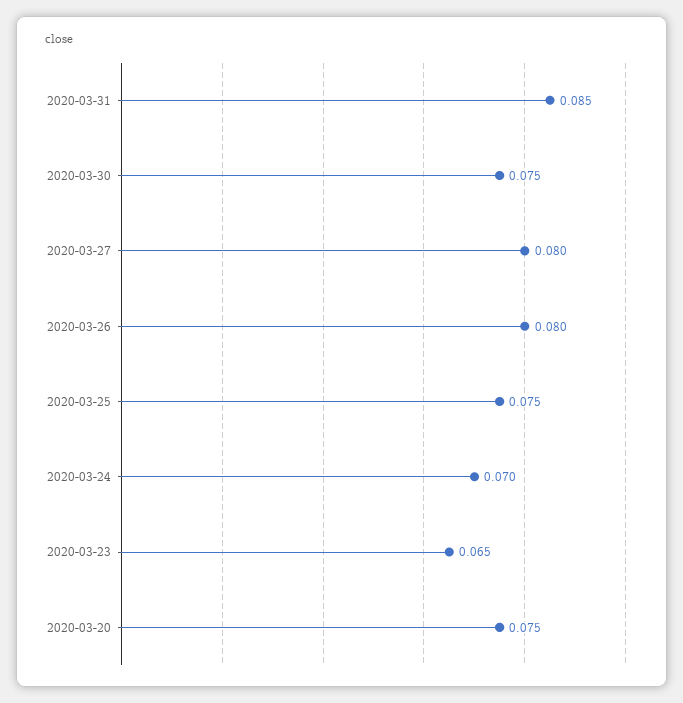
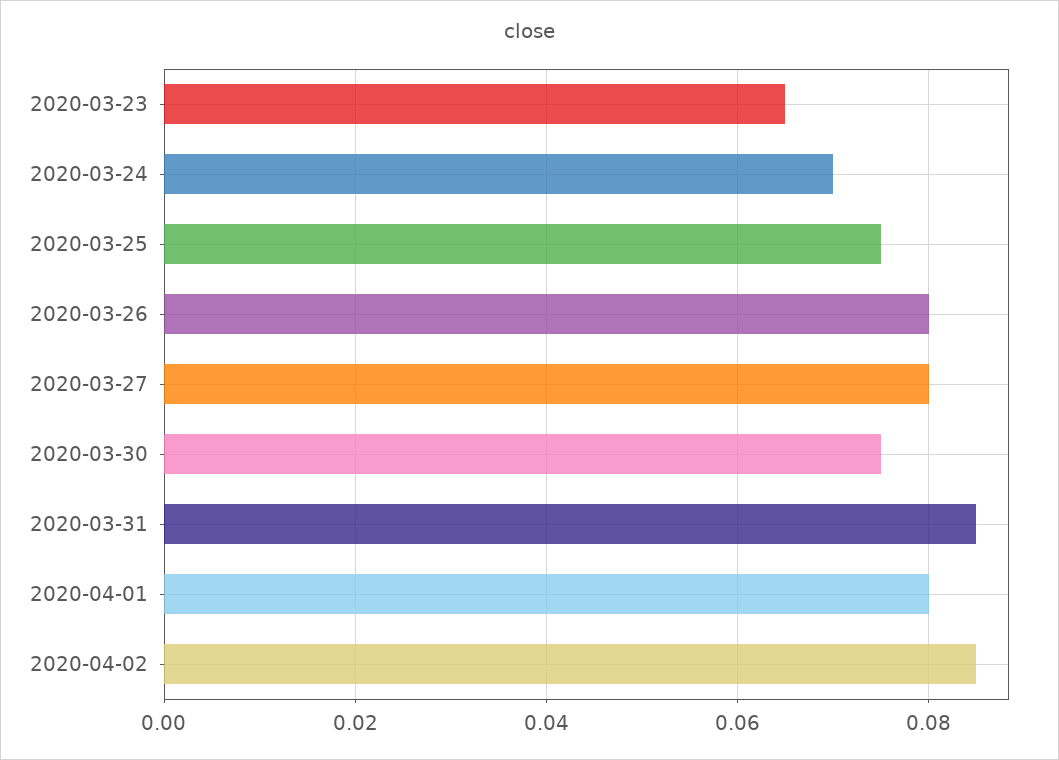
2020-03-20: 0.075 -> none
2020-04-01: none -> 0.08
2020-04-02: none -> 0.085

